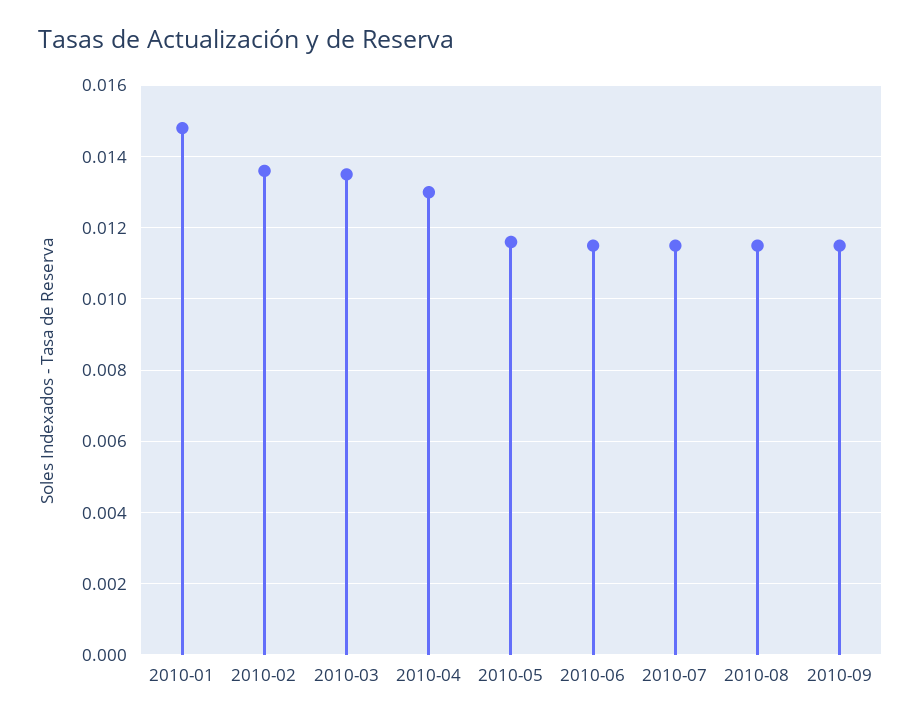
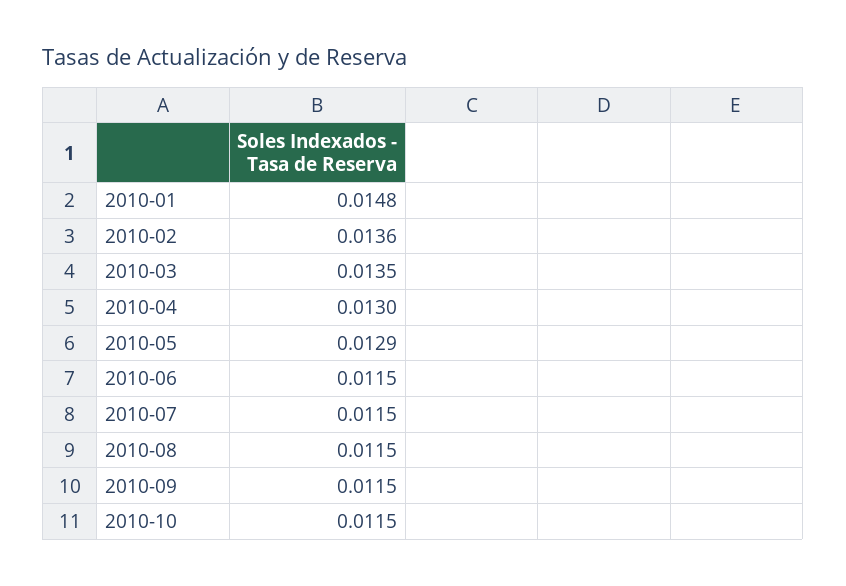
2010-05: 0.0115 -> 0.0129
2010-10: none -> 0.0115

